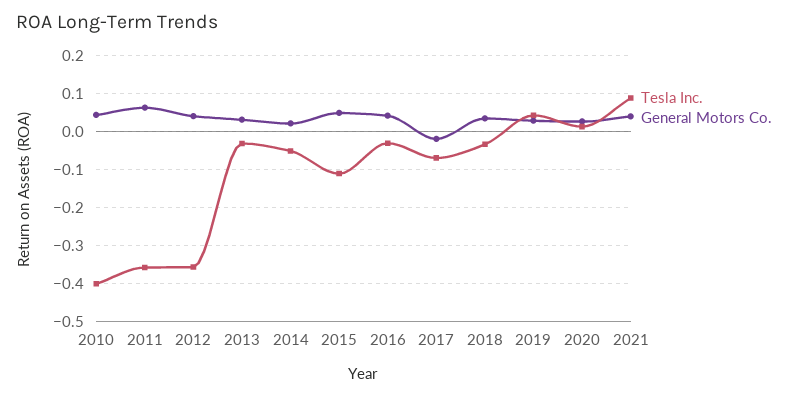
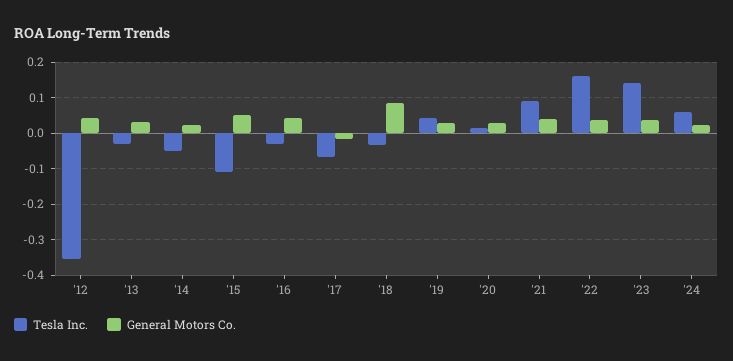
Tesla Inc., 2010: -0.4 -> none
General Motors Co., 2010: 0.04 -> none
Tesla Inc., 2011: -0.36 -> none
General Motors Co., 2011: 0.06 -> none
General Motors Co., 2018: 0.04 -> 0.08
Tesla Inc., '22: none -> 0.16
General Motors Co., '22: none -> 0.04
Tesla Inc., '23: none -> 0.14
General Motors Co., '23: none -> 0.04
Tesla Inc., '24: none -> 0.06
General Motors Co., '24: none -> 0.02

